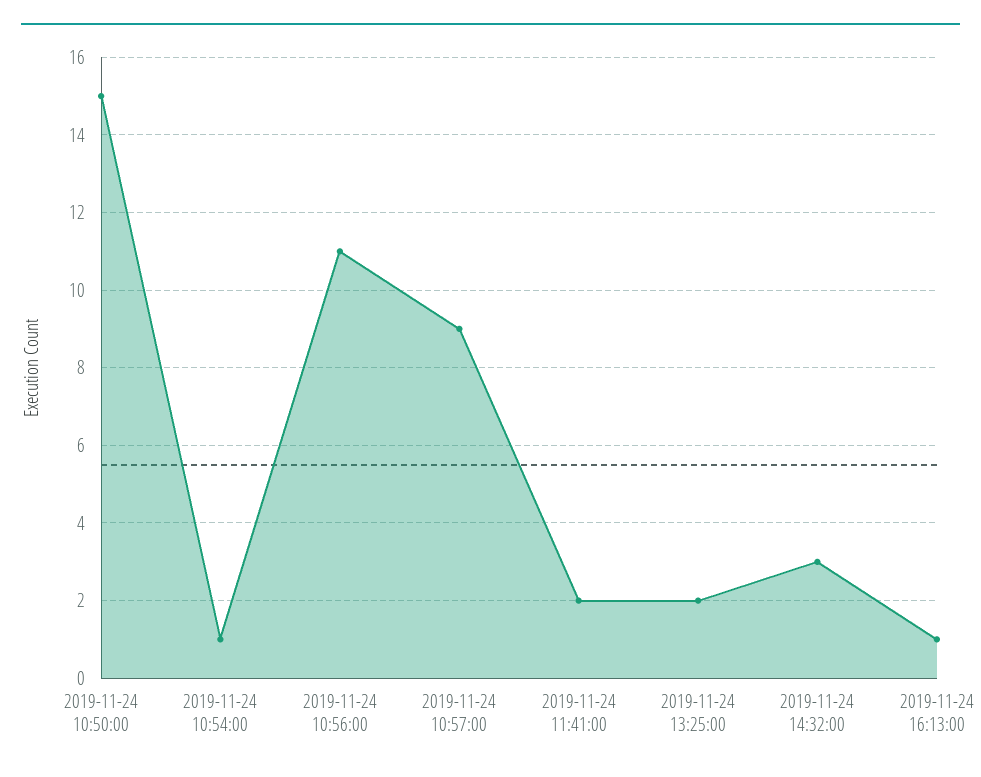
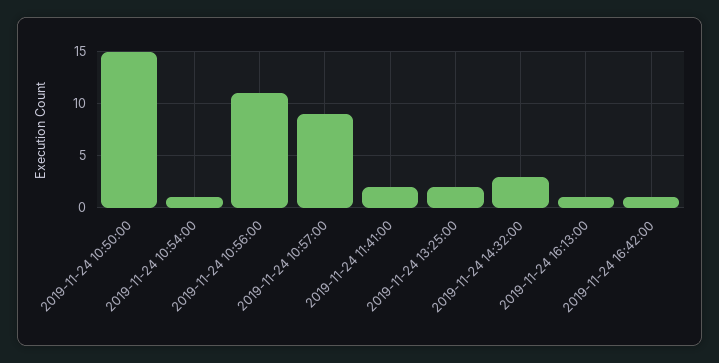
2019-11-24 16:42:00: none -> 1

